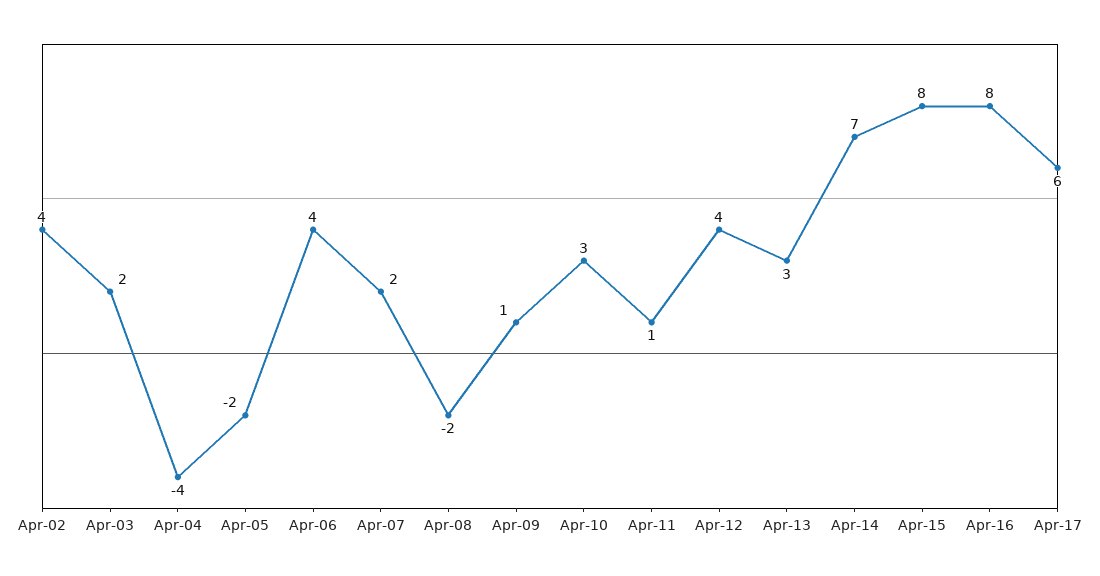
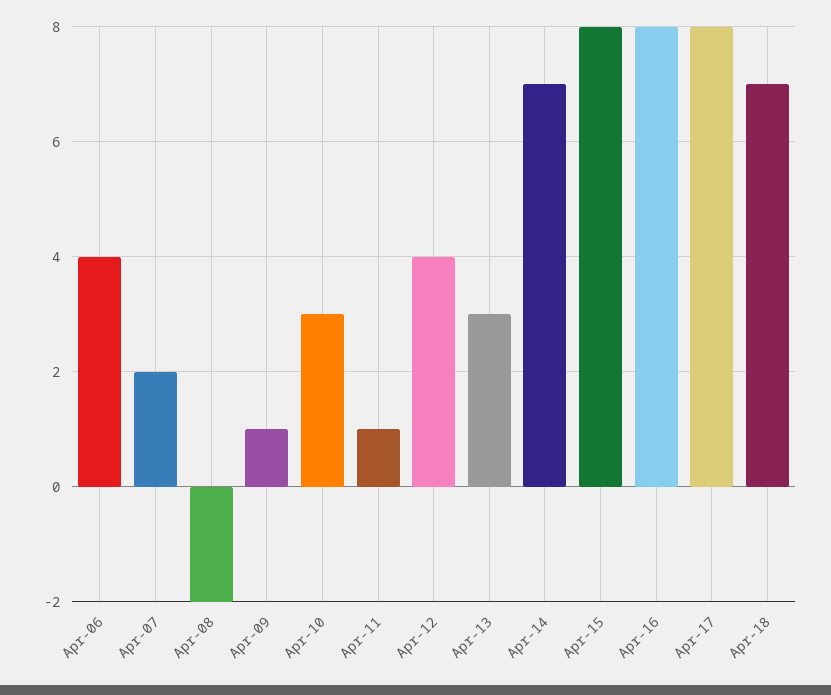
Apr-02: 4 -> none
Apr-03: 2 -> none
Apr-04: -4 -> none
Apr-05: -2 -> none
Apr-17: 6 -> 8
Apr-18: none -> 7

